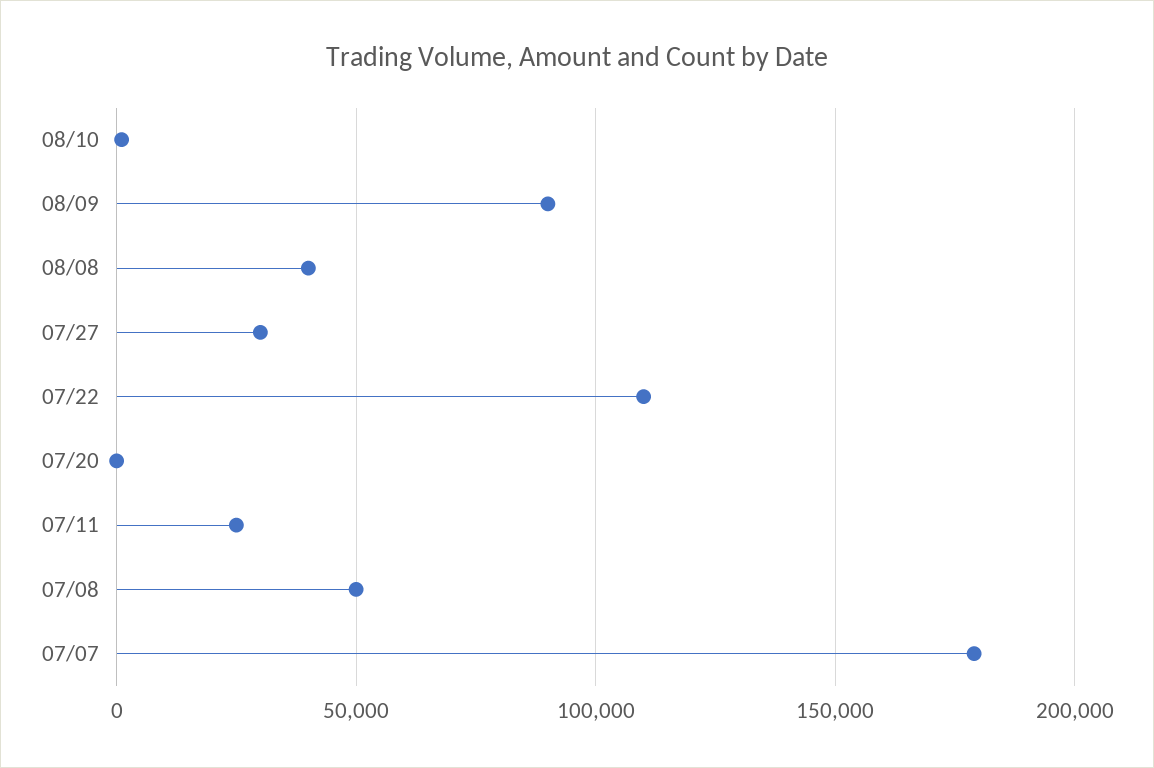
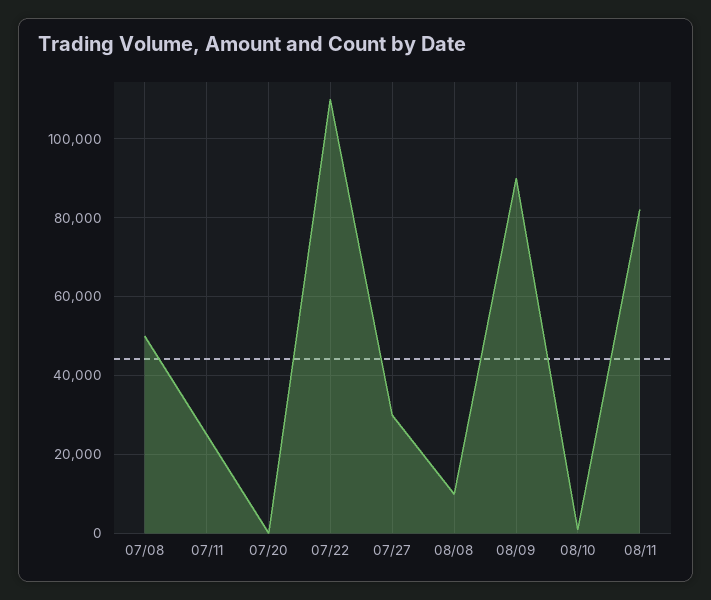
08/08: 40000 -> 10000
07/07: 180000 -> none
08/11: none -> 82000

